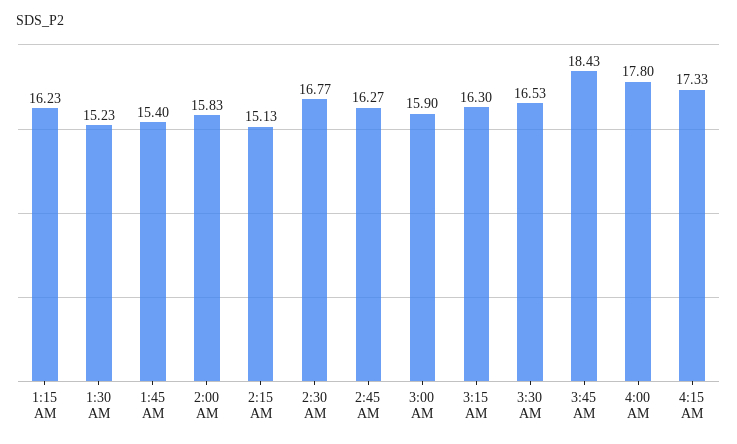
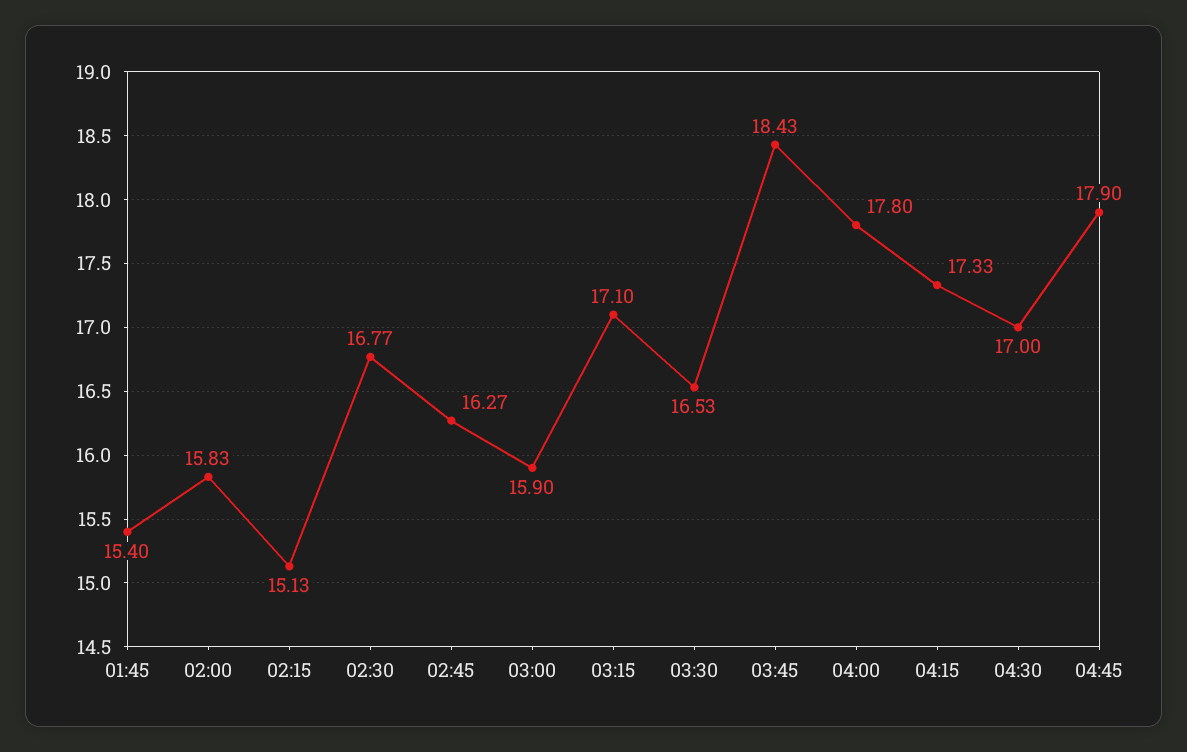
1:15 AM: 16.23 -> none
1:30 AM: 15.23 -> none
3:15 AM: 16.3 -> 17.1
04:30: none -> 17
04:45: none -> 17.9

